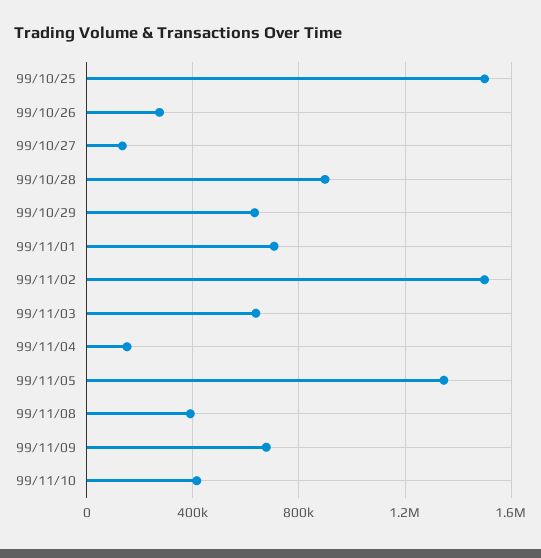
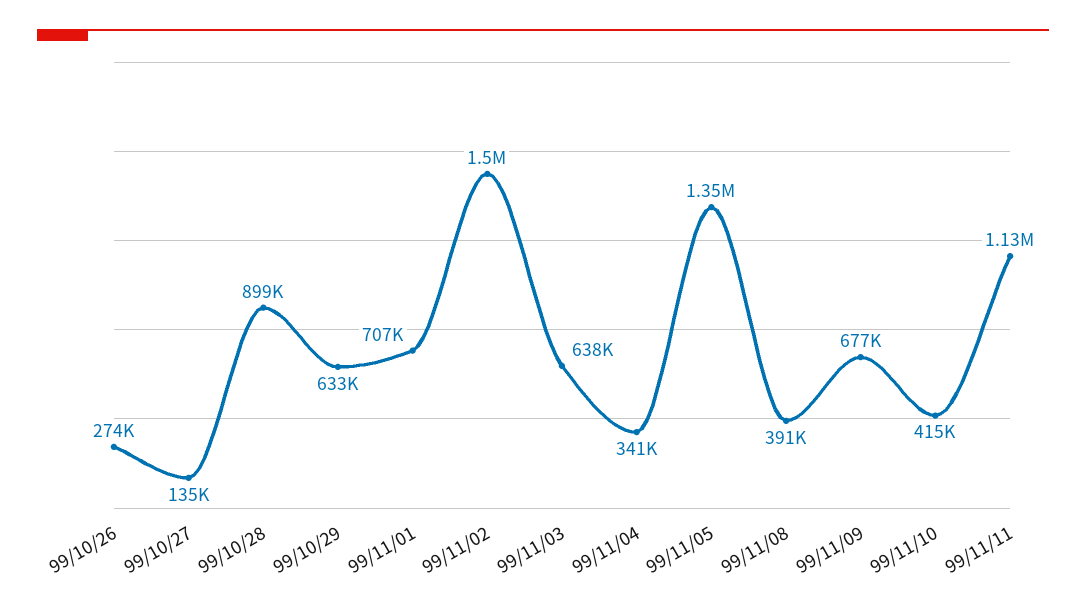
99/10/25: 1500000 -> none
99/11/04: 150000 -> 341000
99/11/11: none -> 1130000

